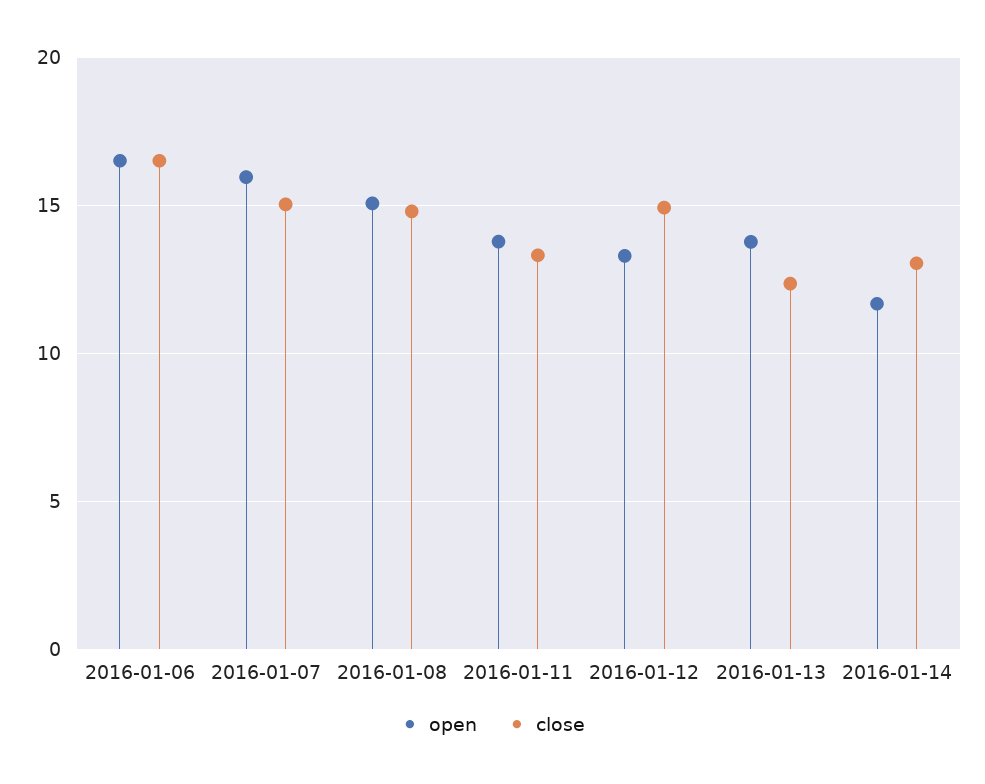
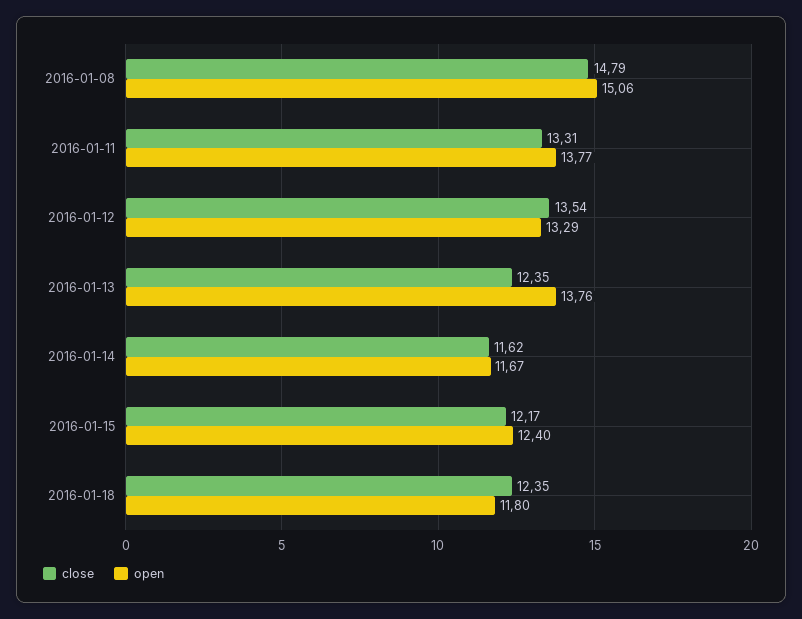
open, 2016-01-06: 16.5 -> none
close, 2016-01-06: 16.5 -> none
open, 2016-01-07: 16 -> none
close, 2016-01-07: 15 -> none
close, 2016-01-12: 15 -> 13.54
close, 2016-01-14: 13 -> 11.62
close, 2016-01-15: none -> 12.17
open, 2016-01-15: none -> 12.4
close, 2016-01-18: none -> 12.35
open, 2016-01-18: none -> 11.8

